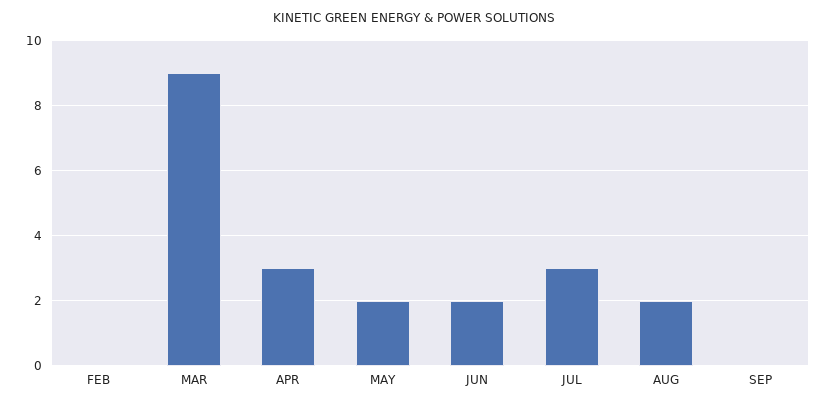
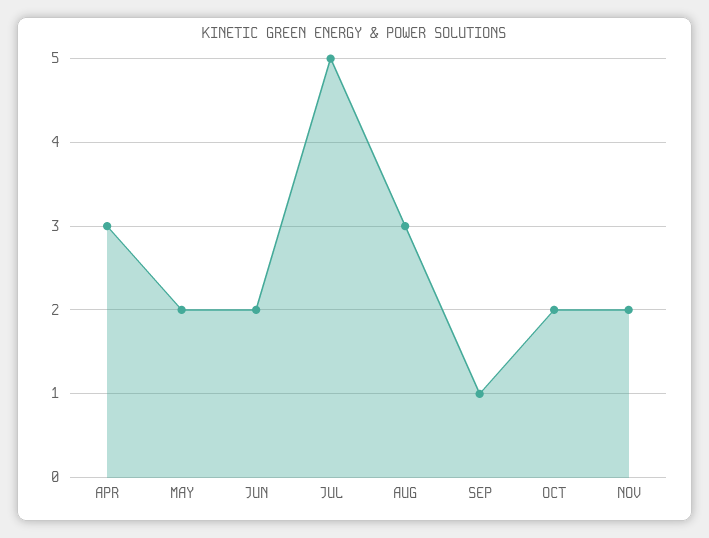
FEB: 0 -> none
MAR: 9 -> none
JUL: 3 -> 5
AUG: 2 -> 3
SEP: 0 -> 1
OCT: none -> 2
NOV: none -> 2

